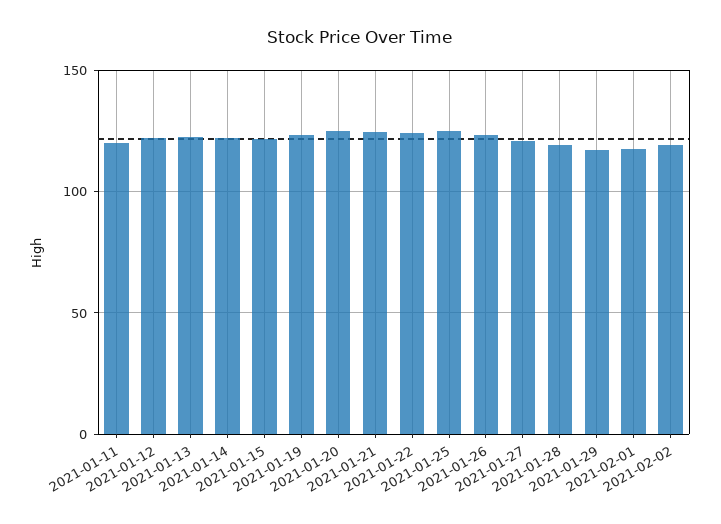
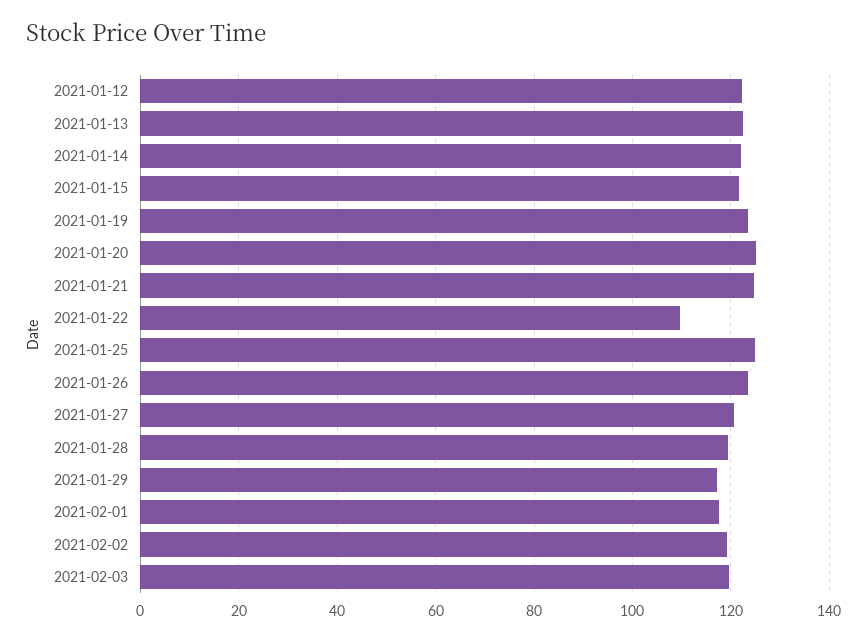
2021-01-11: 120 -> none
2021-01-22: 125 -> 110
2021-02-03: none -> 120

